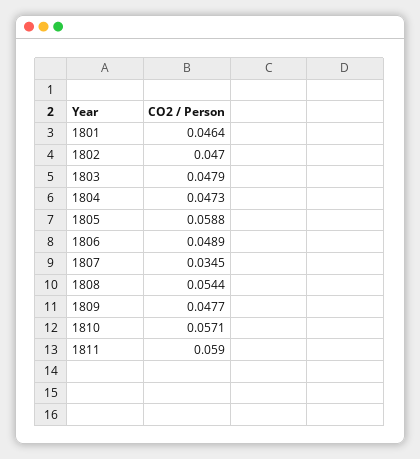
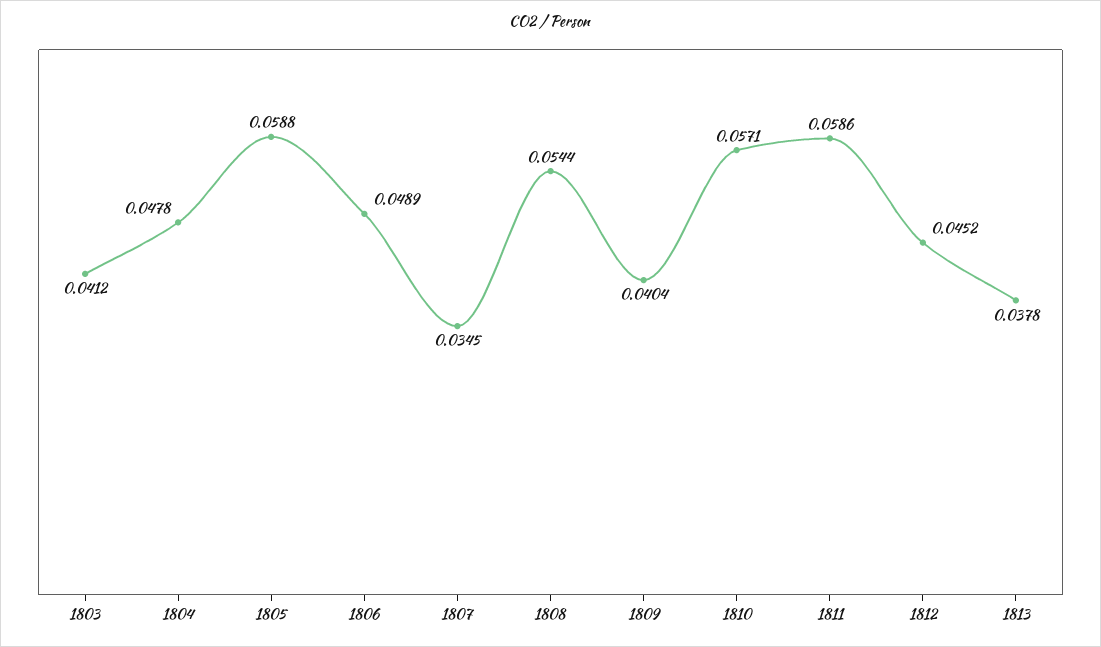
1801: 0.0464 -> none
1802: 0.047 -> none
1803: 0.0479 -> 0.0412
1804: 0.0473 -> 0.0478
1809: 0.0477 -> 0.0404
1811: 0.059 -> 0.0586
1812: none -> 0.0452
1813: none -> 0.0378

